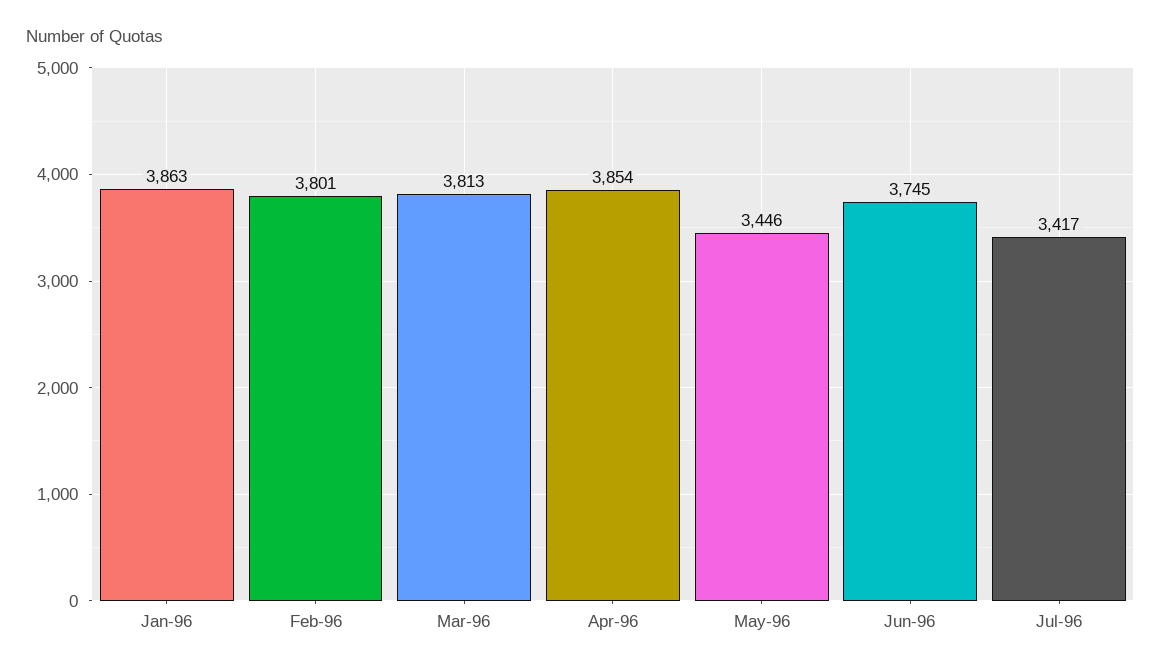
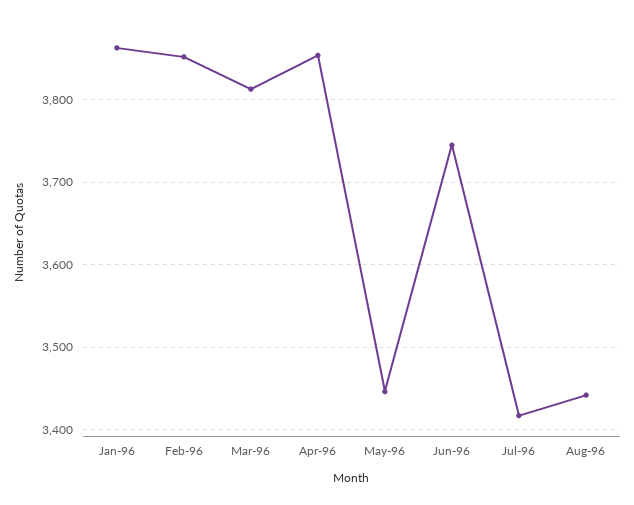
Feb-96: 3801 -> 3850
Aug-96: none -> 3440

